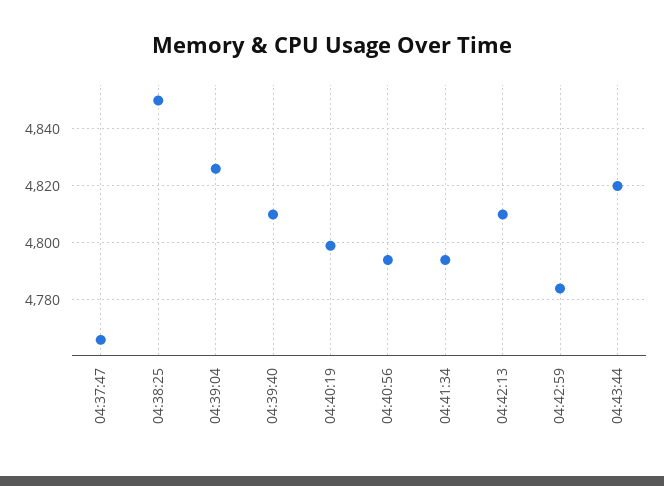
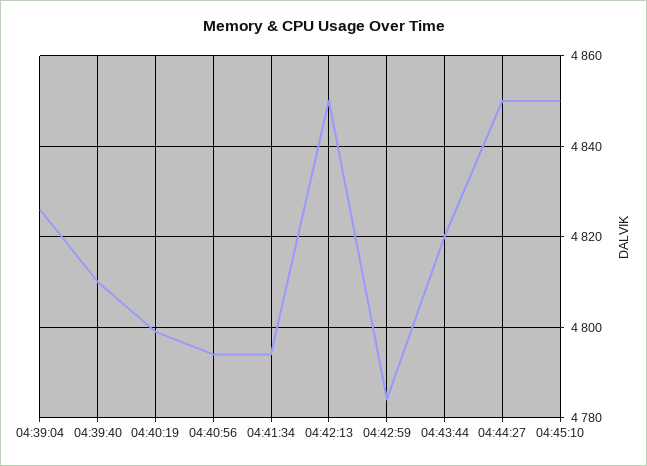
04:37:47: 4765 -> none
04:38:25: 4850 -> none
04:42:13: 4810 -> 4850
04:44:27: none -> 4850
04:45:10: none -> 4850

